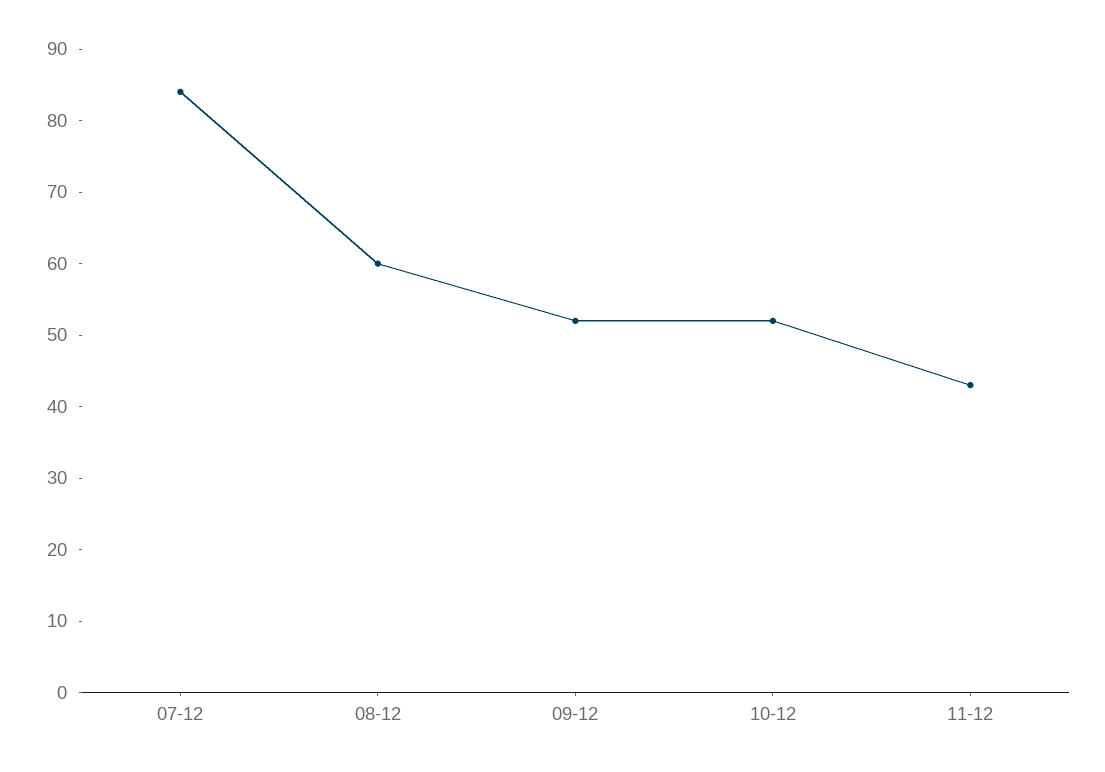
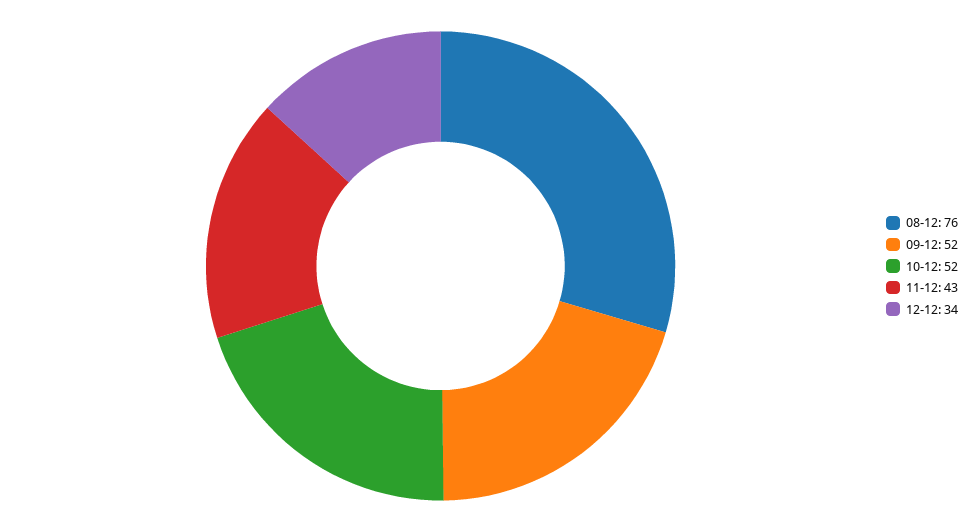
07-12: 85 -> none
08-12: 60 -> 76
12-12: none -> 34

